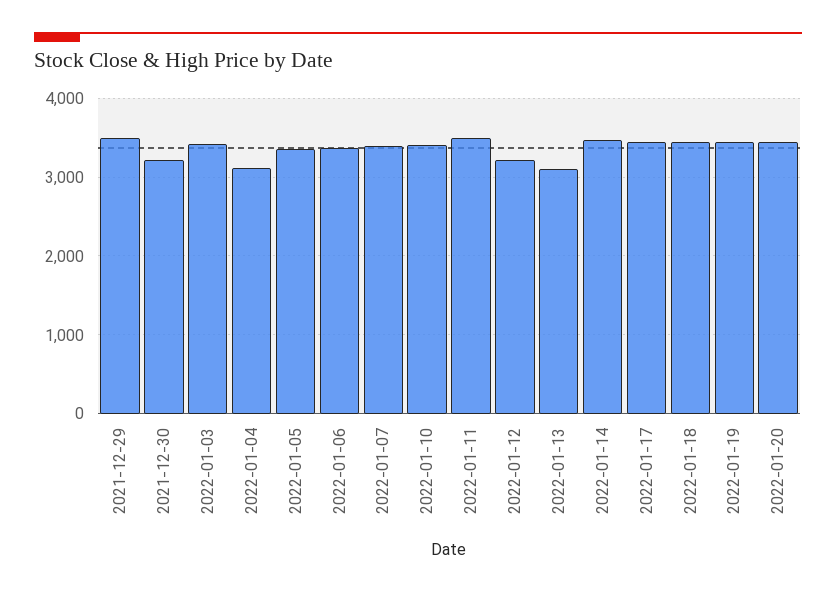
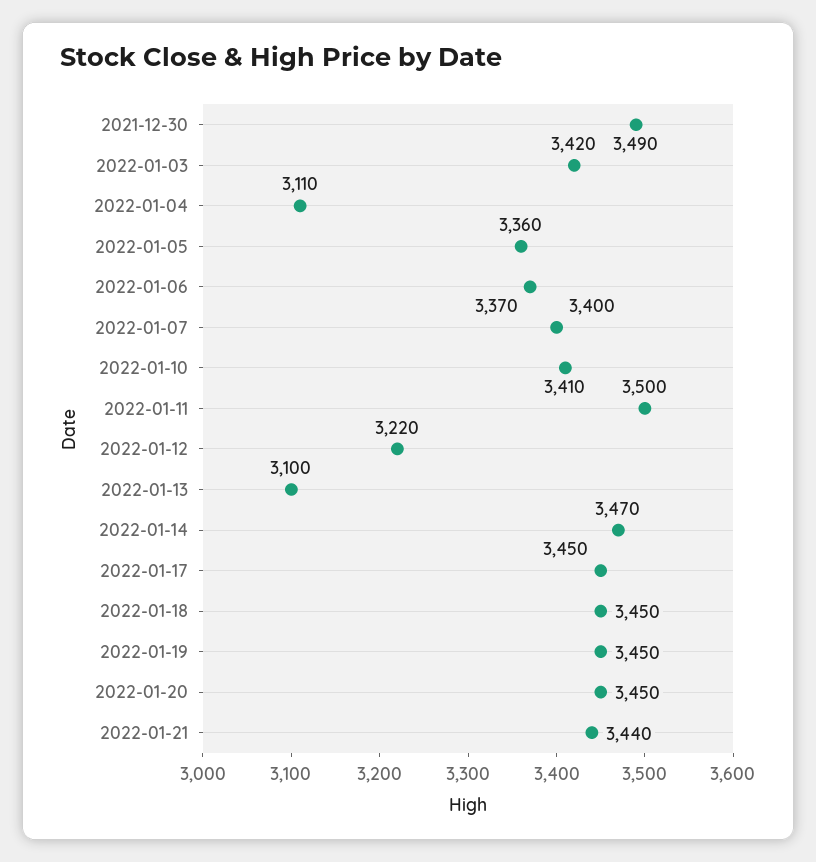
2021-12-29: 3500 -> none
2021-12-30: 3200 -> 3490
2022-01-21: none -> 3440

